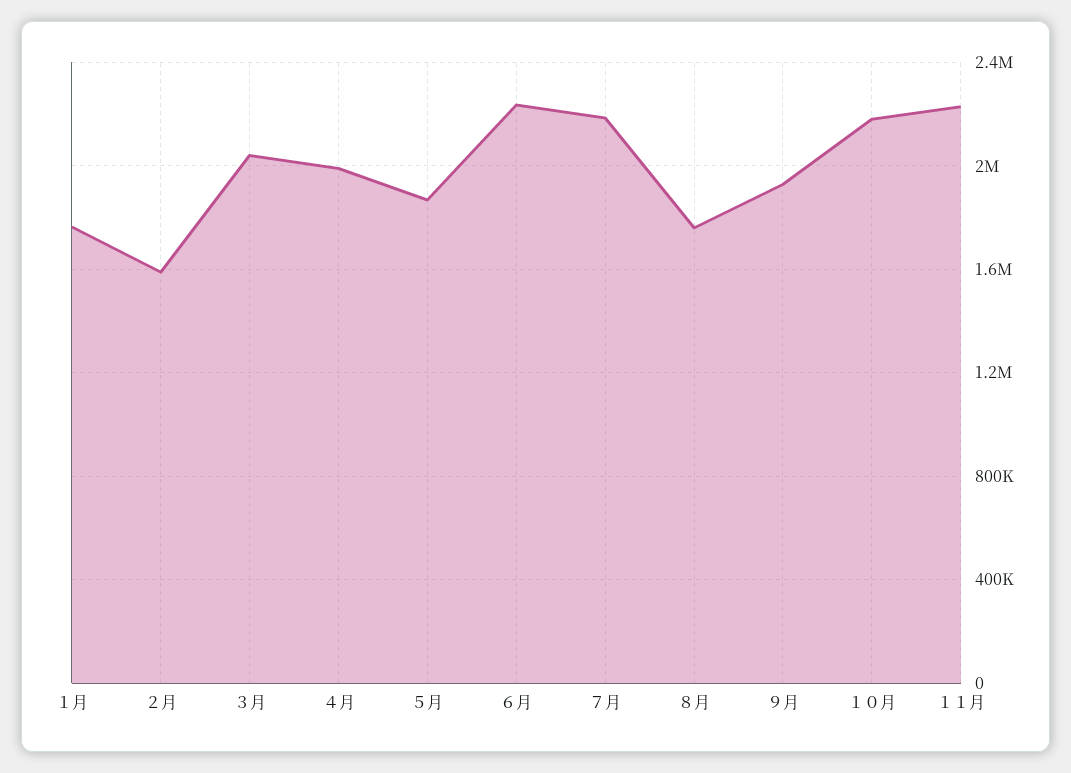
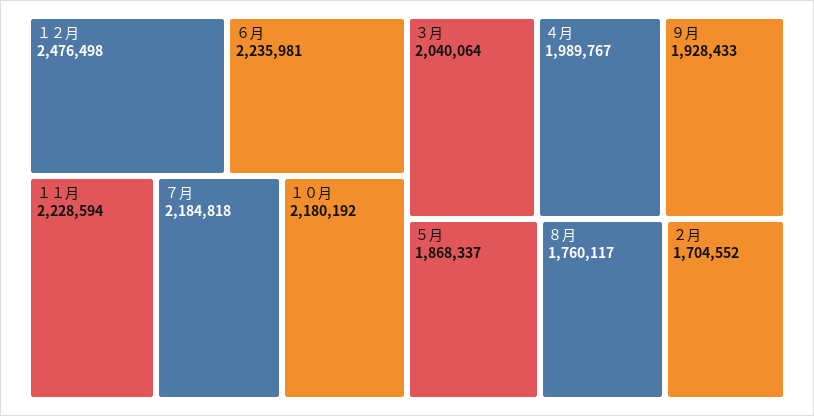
１月: 1750000 -> none
２月: 1600000 -> 1704552
１２月: none -> 2476498

